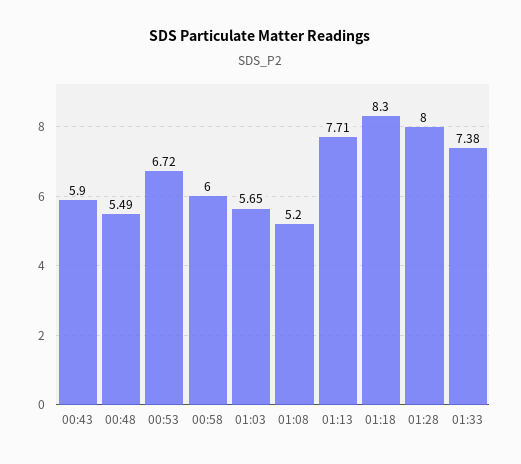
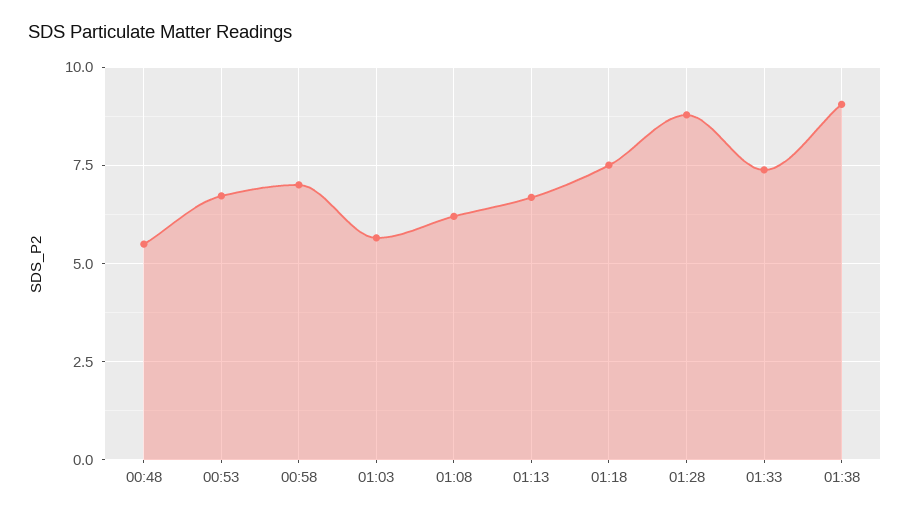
00:43: 5.9 -> none
00:58: 6 -> 7
01:08: 5.2 -> 6.25
01:13: 7.71 -> 6.75
01:18: 8.3 -> 7.5
01:28: 8 -> 8.75
01:38: none -> 9

